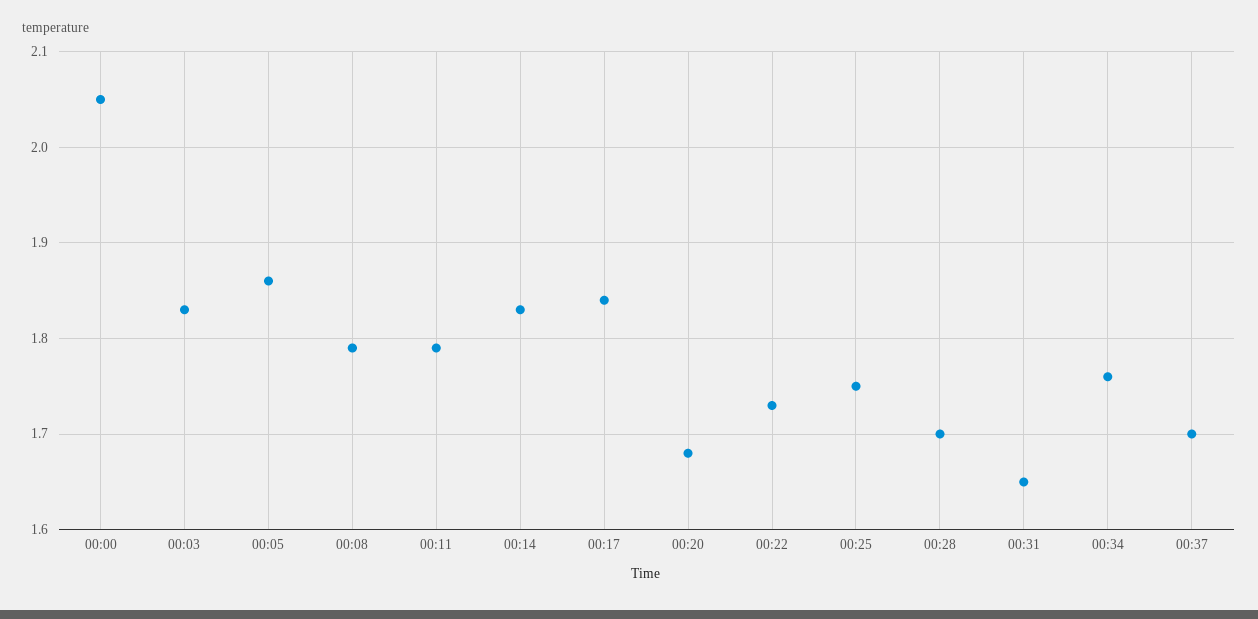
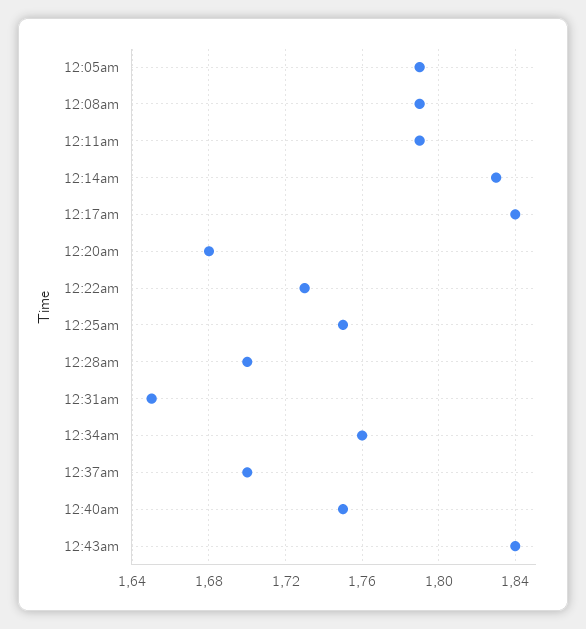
00:00: 2.05 -> none
00:03: 1.83 -> none
00:05: 1.86 -> 1.79
12:40am: none -> 1.75
12:43am: none -> 1.84

